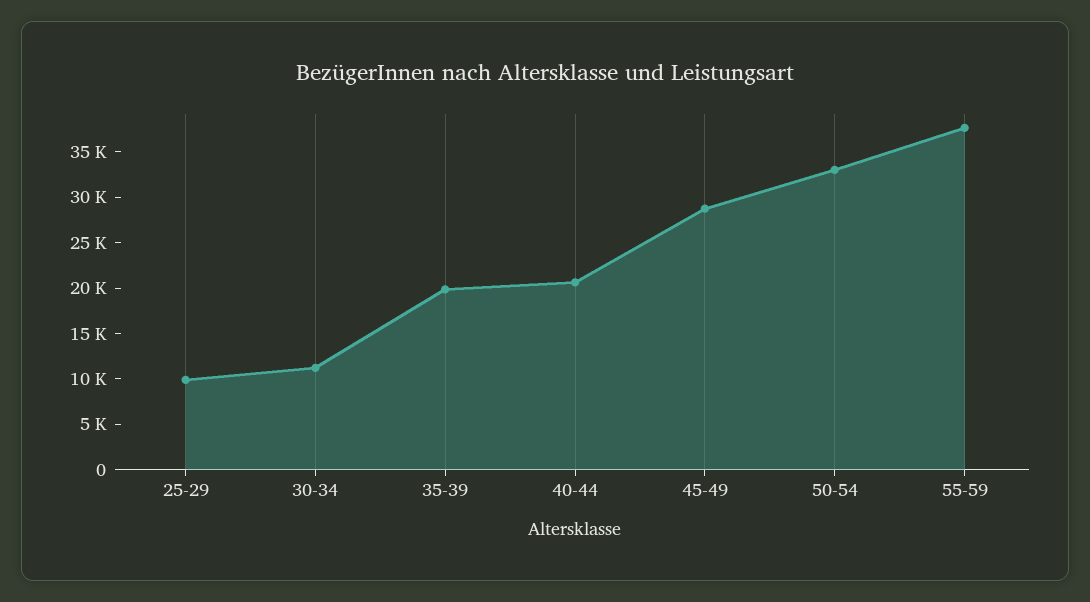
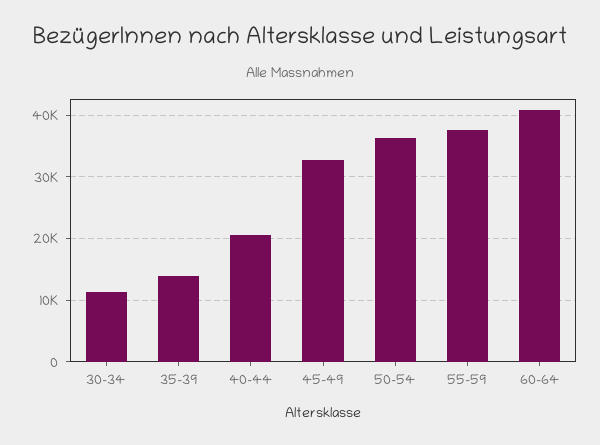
25-29: 10000 -> none
35-39: 20000 -> 14000
45-49: 29000 -> 33000
50-54: 33000 -> 36000
60-64: none -> 41000

